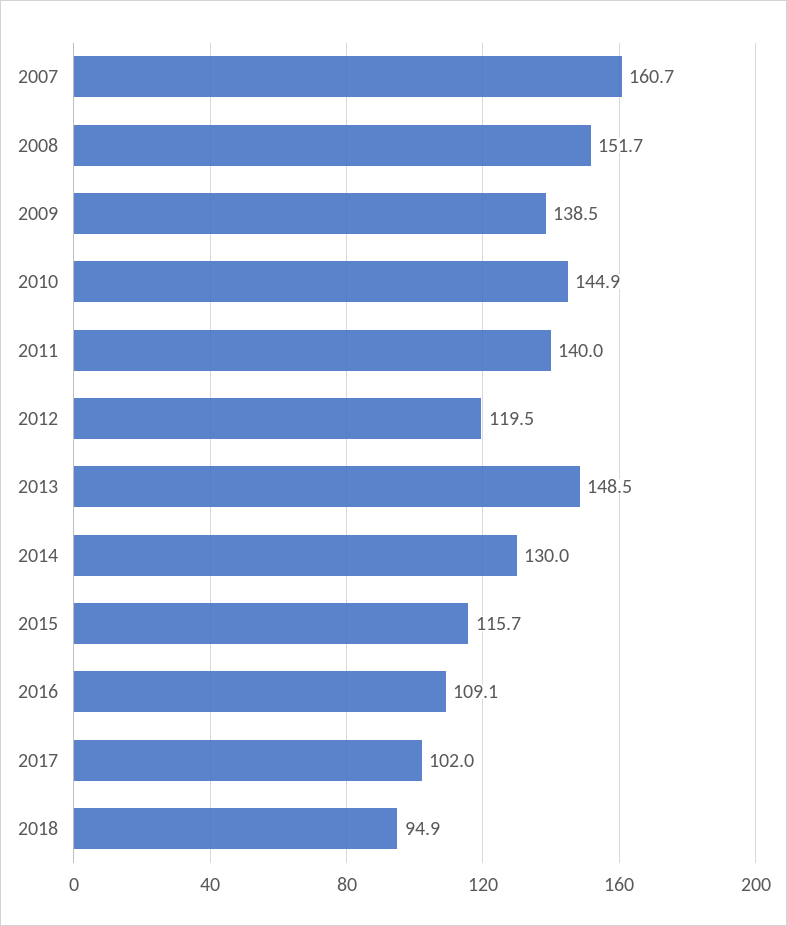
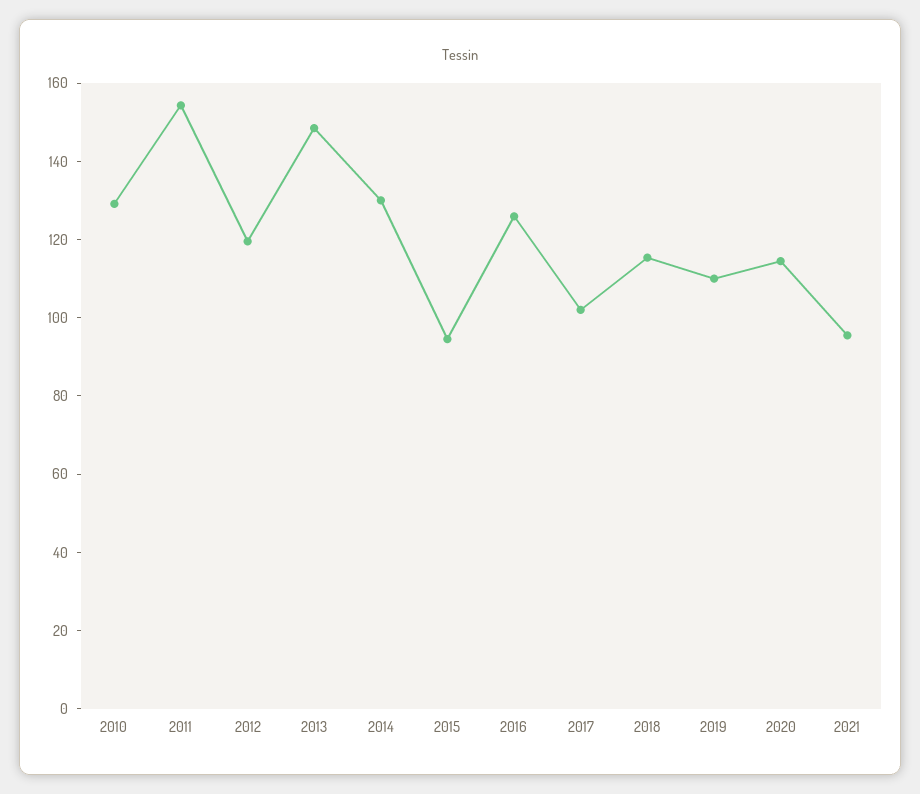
2007: 160.7 -> none
2008: 151.7 -> none
2009: 138.5 -> none
2010: 144.9 -> 130
2011: 140 -> 155
2015: 115.7 -> 95
2016: 109.1 -> 125
2018: 94.9 -> 115
2019: none -> 110
2020: none -> 115
2021: none -> 95

